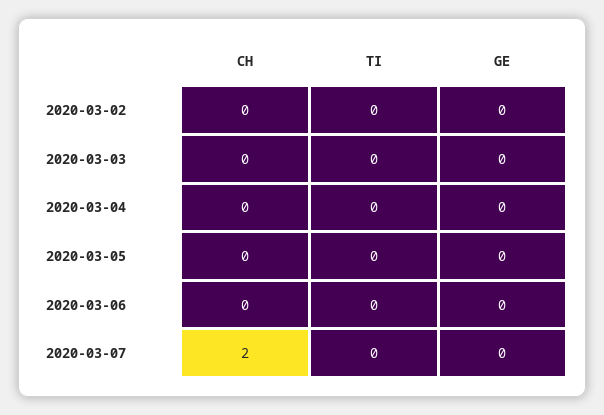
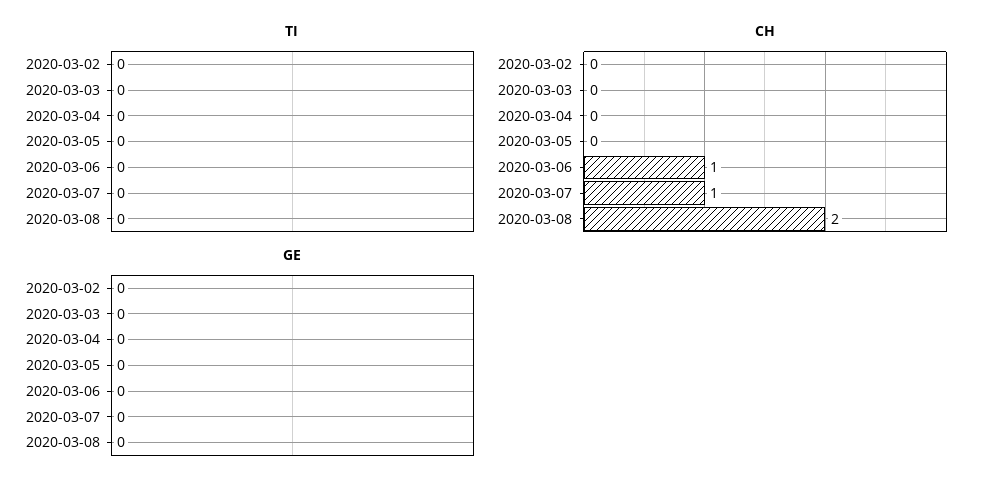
CH, 2020-03-06: 0 -> 1
CH, 2020-03-07: 2 -> 1
TI, 2020-03-08: none -> 0
CH, 2020-03-08: none -> 2
GE, 2020-03-08: none -> 0

